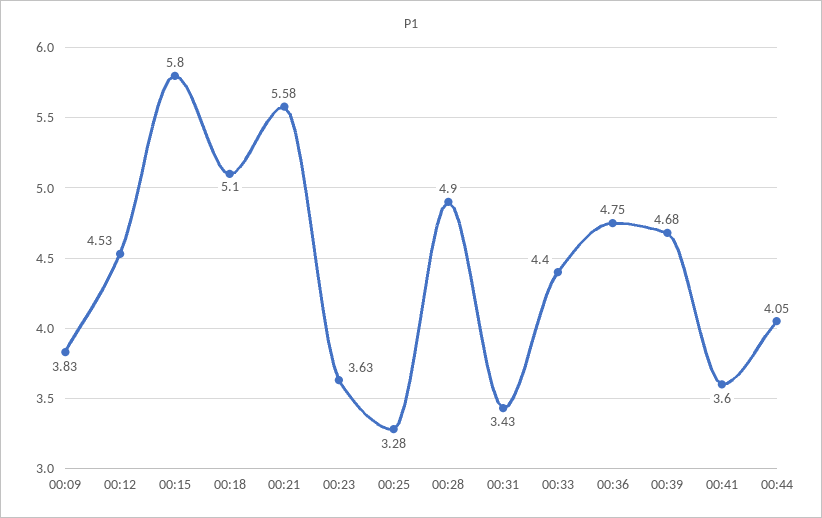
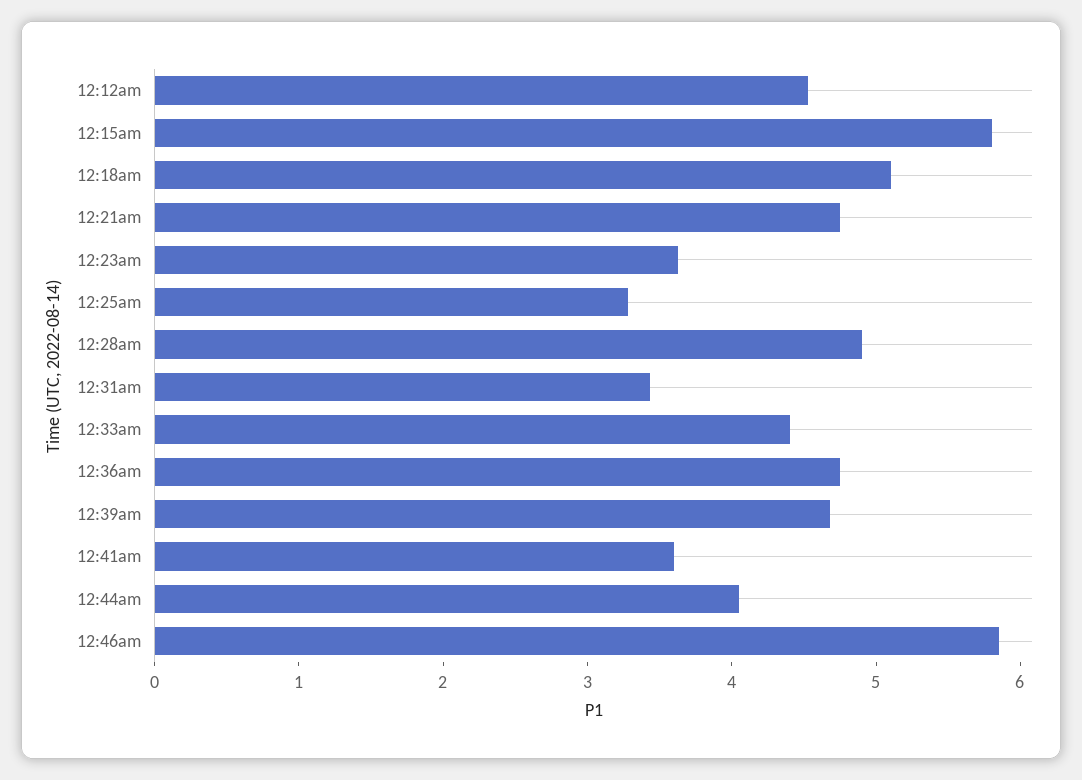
00:09: 3.83 -> none
00:21: 5.58 -> 4.8
12:46am: none -> 5.8

